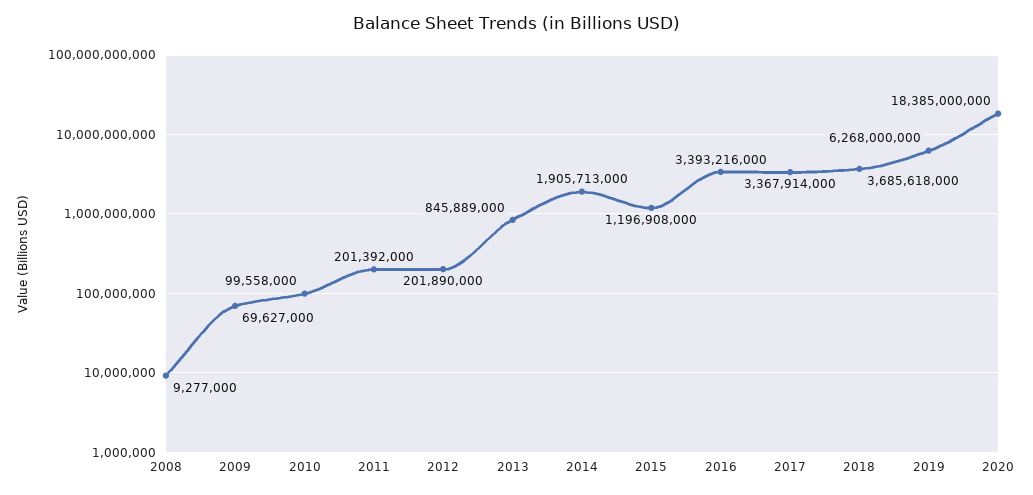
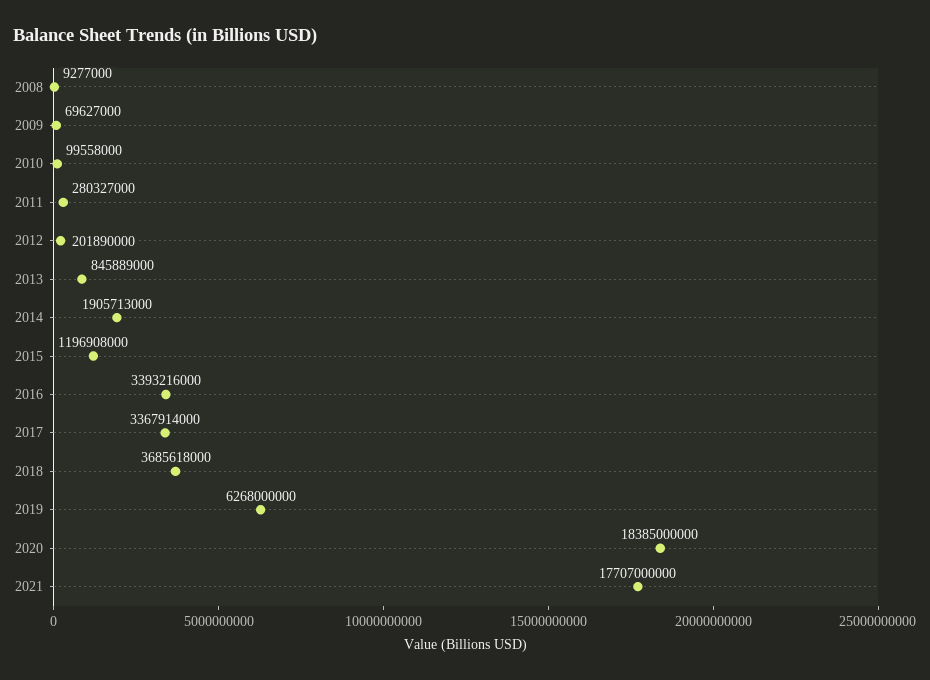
2011: 201392000 -> 280327000
2021: none -> 17707000000

